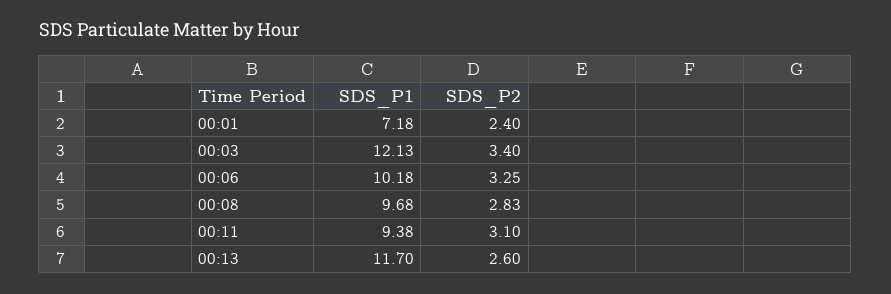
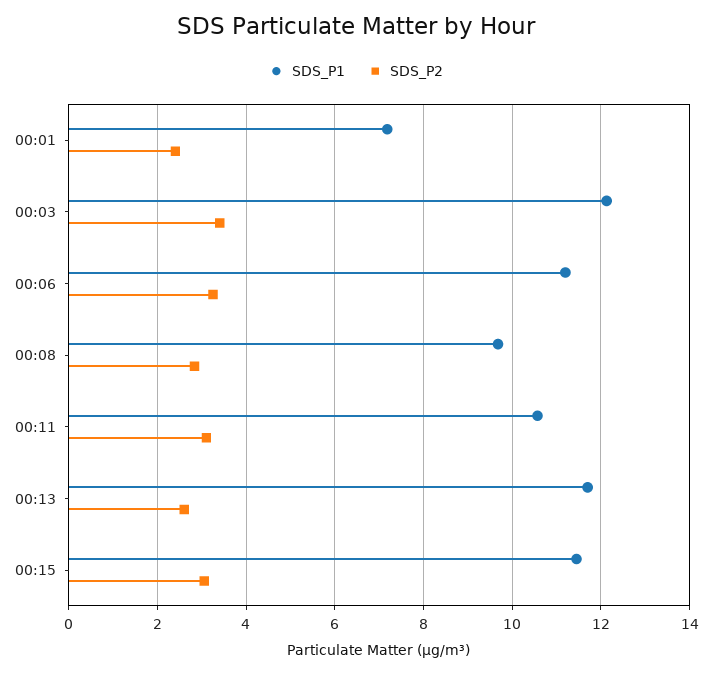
SDS_P1, 00:06: 10.18 -> 11.2
SDS_P1, 00:11: 9.38 -> 10.6
SDS_P1, 00:15: none -> 11.4
SDS_P2, 00:15: none -> 3

